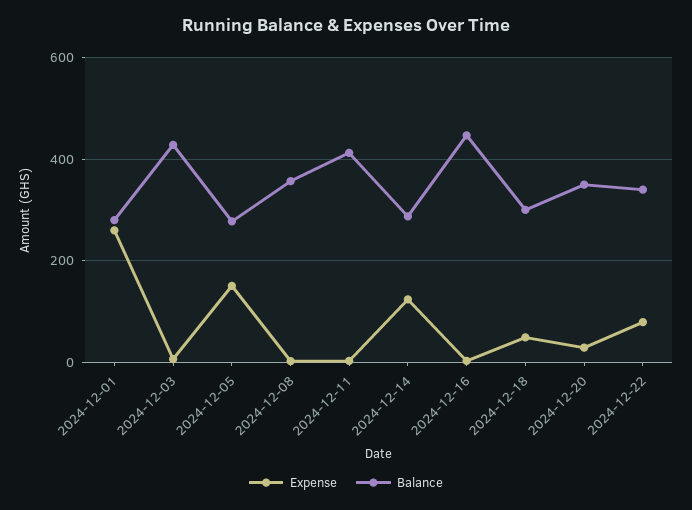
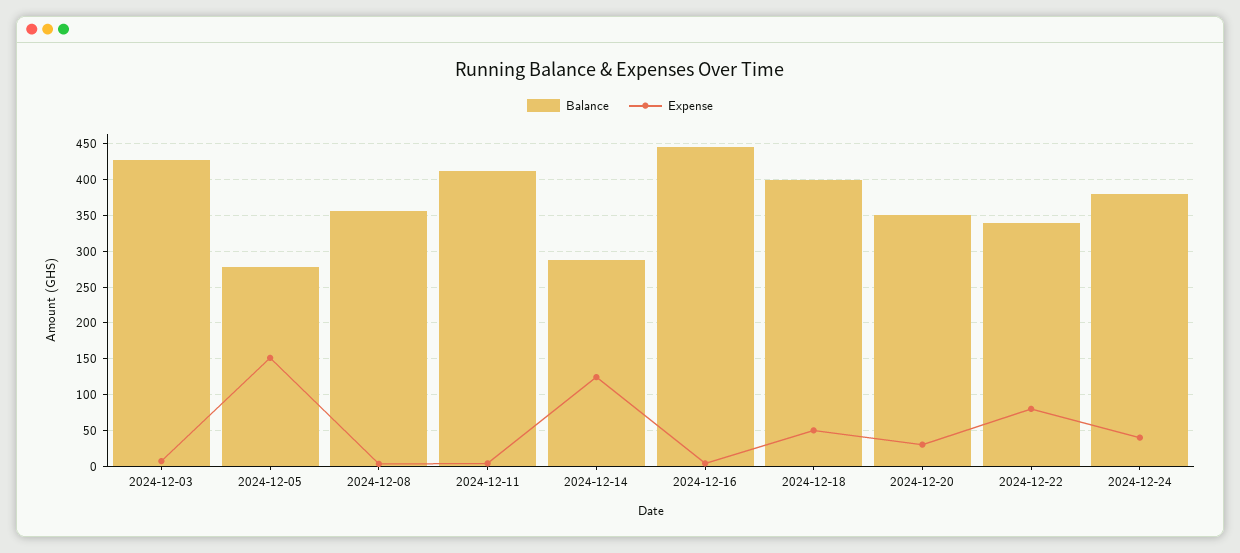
Expense, 2024-12-01: 260 -> none
Balance, 2024-12-01: 280 -> none
Balance, 2024-12-18: 300 -> 400
Balance, 2024-12-24: none -> 380
Expense, 2024-12-24: none -> 40

